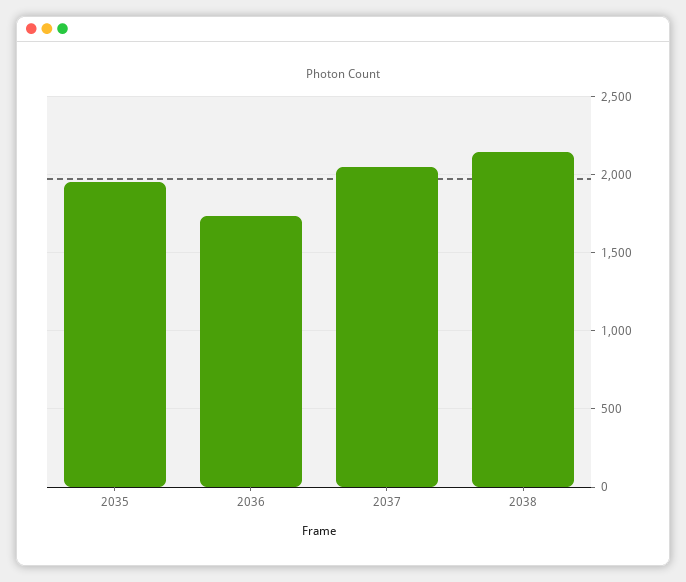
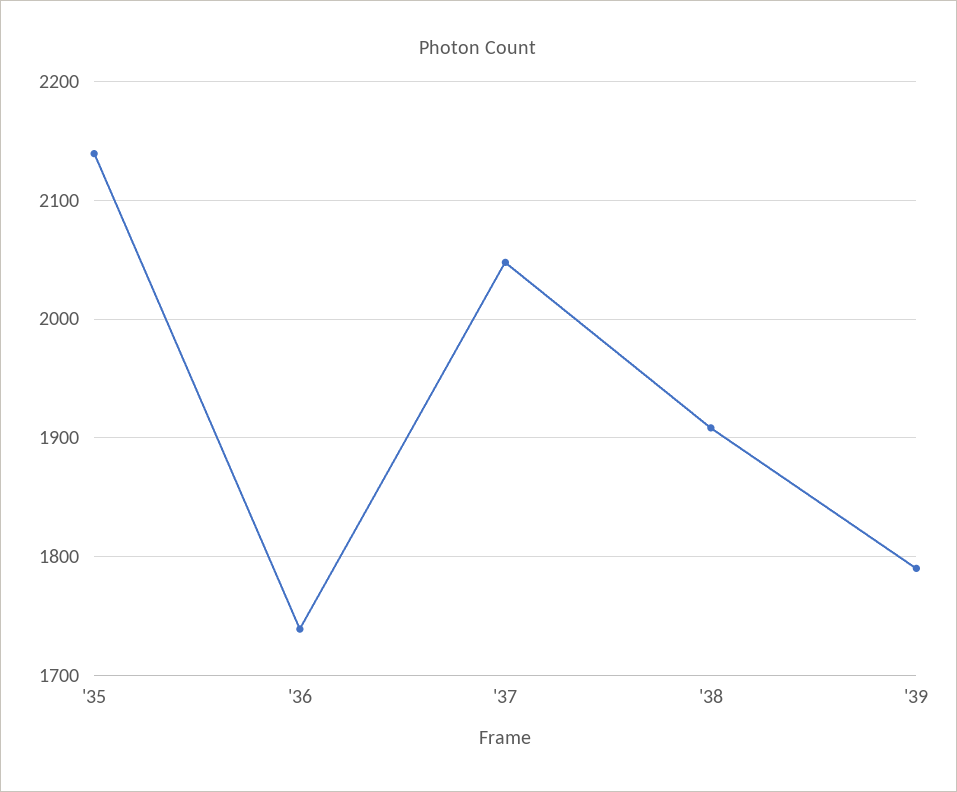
2035: 1950 -> 2140
2038: 2150 -> 1910
'39: none -> 1790

